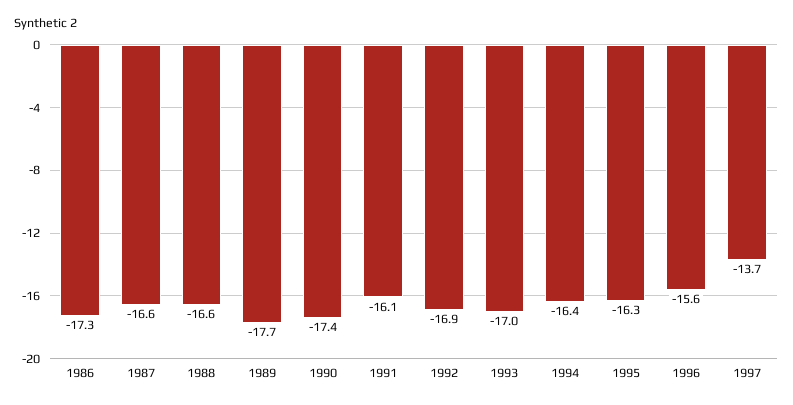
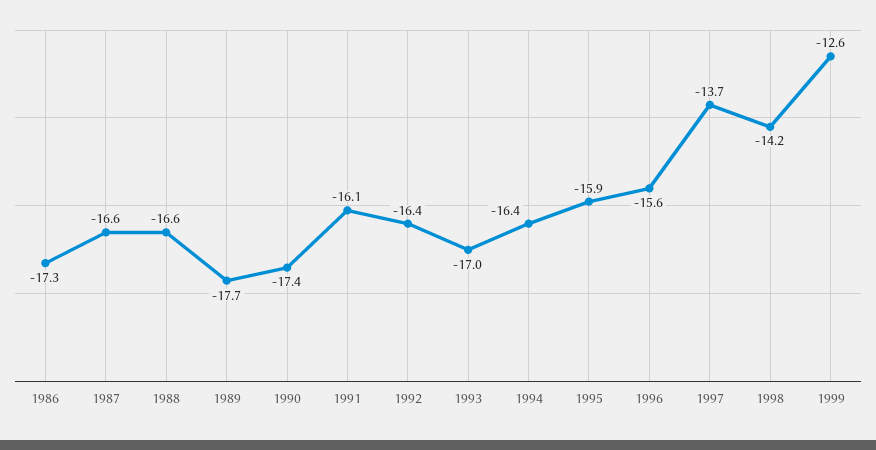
1992: -16.9 -> -16.4
1995: -16.3 -> -15.9
1998: none -> -14.2
1999: none -> -12.6

